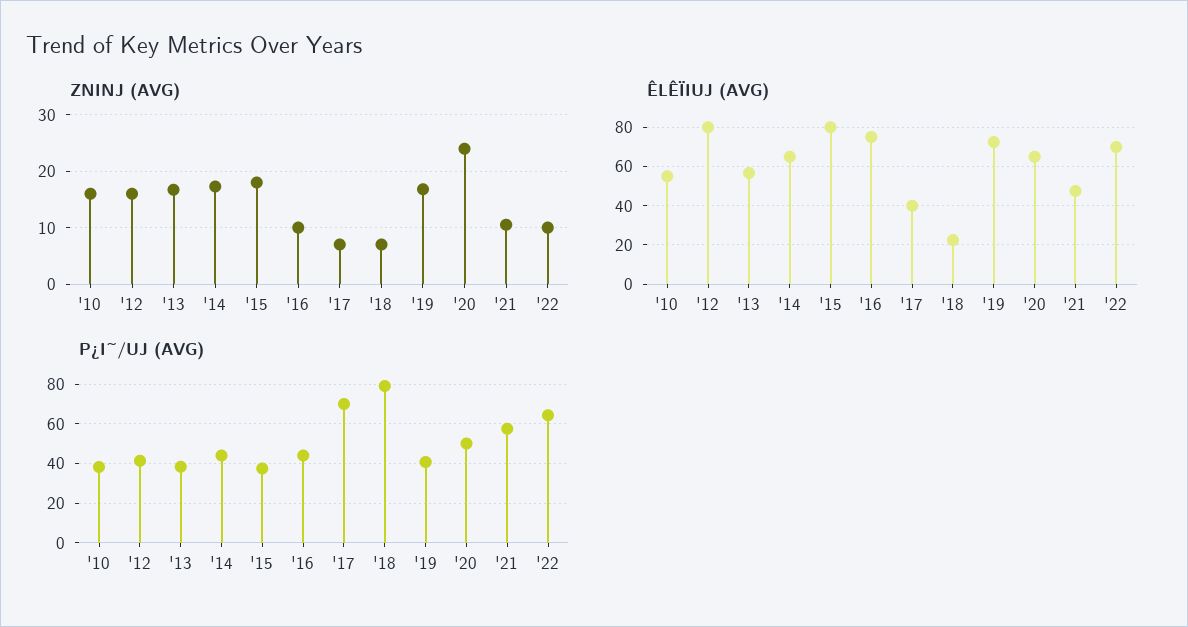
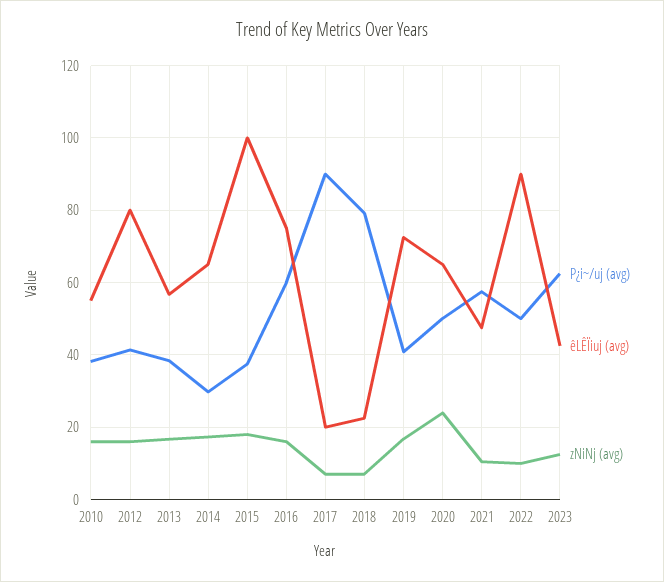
ZNINJ (AVG), '16: 10 -> 16
ÊLÊÏIUJ (AVG), '15: 80 -> 100
ÊLÊÏIUJ (AVG), '17: 40 -> 20
ÊLÊÏIUJ (AVG), '22: 70 -> 90
P¿I~/UJ (AVG), '14: 45 -> 30
P¿I~/UJ (AVG), '16: 45 -> 60
P¿I~/UJ (AVG), '17: 70 -> 90
P¿I~/UJ (AVG), '22: 65 -> 50
P¿I~/UJ (AVG), 2023: none -> 62
ÊLÊÏIUJ (AVG), 2023: none -> 42
ZNINJ (AVG), 2023: none -> 12

